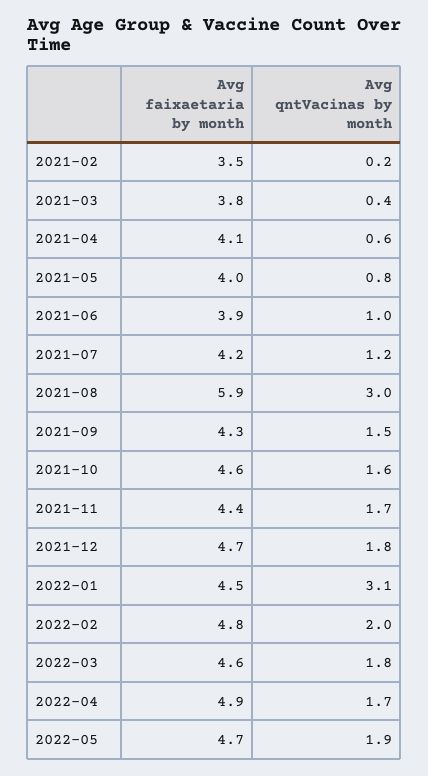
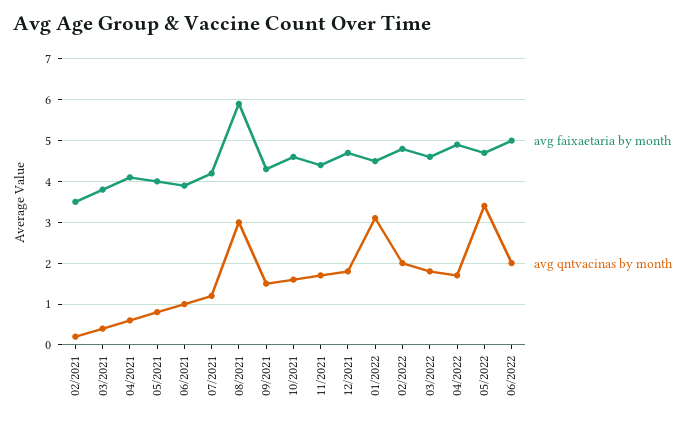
Avg qntVacinas by month, 2022-05: 1.9 -> 3.5
Avg faixaetaria by month, 06/2022: none -> 5
Avg qntVacinas by month, 06/2022: none -> 2

